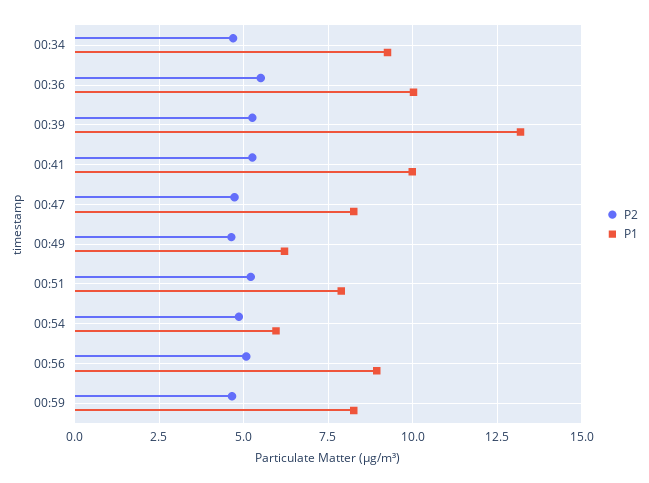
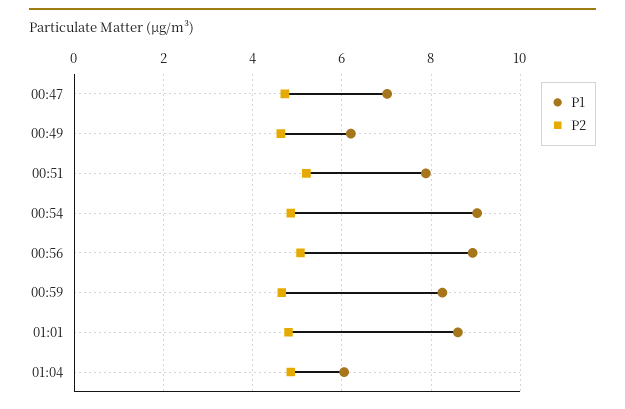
P2, 00:34: 4.75 -> none
P1, 00:34: 9.25 -> none
P2, 00:36: 5.5 -> none
P1, 00:36: 10 -> none
P2, 00:39: 5.25 -> none
P1, 00:39: 13.25 -> none
P2, 00:41: 5.25 -> none
P1, 00:41: 10 -> none
P1, 00:47: 8.25 -> 7
P1, 00:54: 6 -> 9
P1, 01:01: none -> 8.6
P2, 01:01: none -> 4.8
P1, 01:04: none -> 6
P2, 01:04: none -> 4.8

